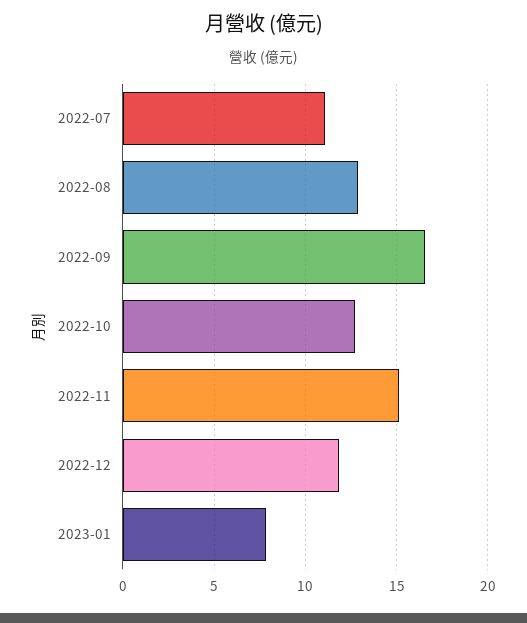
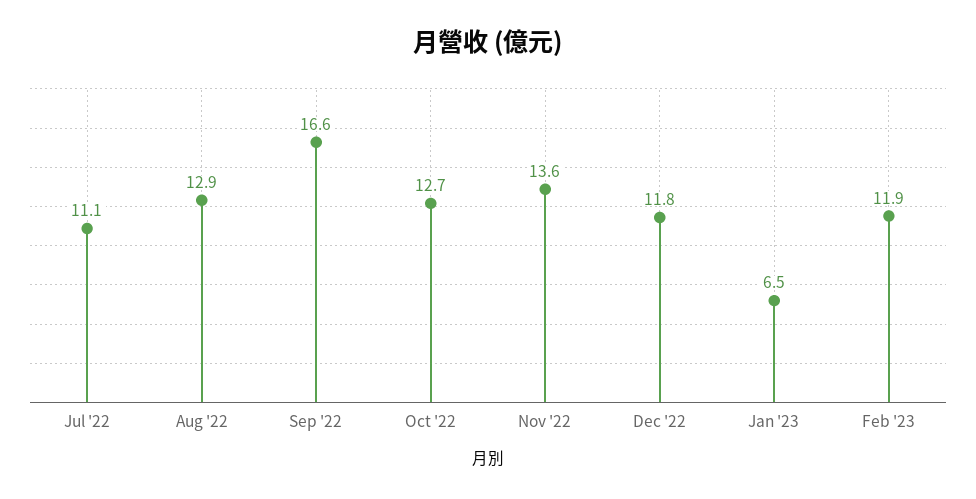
2022-11: 15 -> 13.6
2023-01: 8 -> 6.5
Feb '23: none -> 11.9

